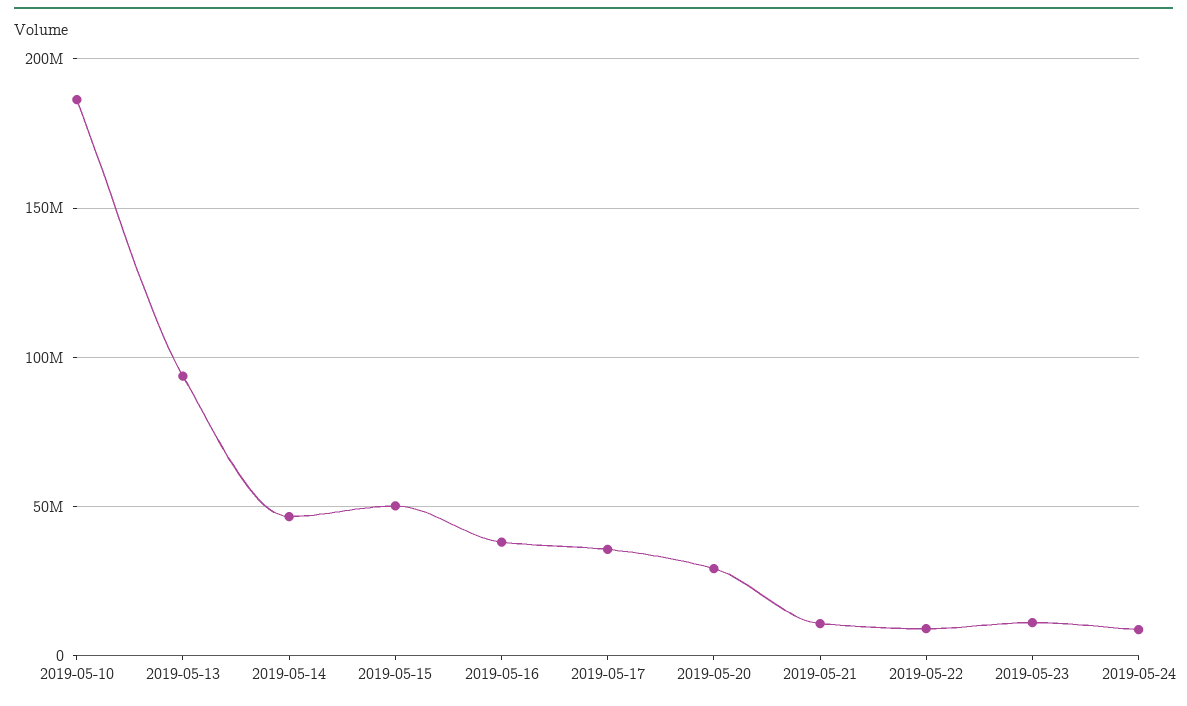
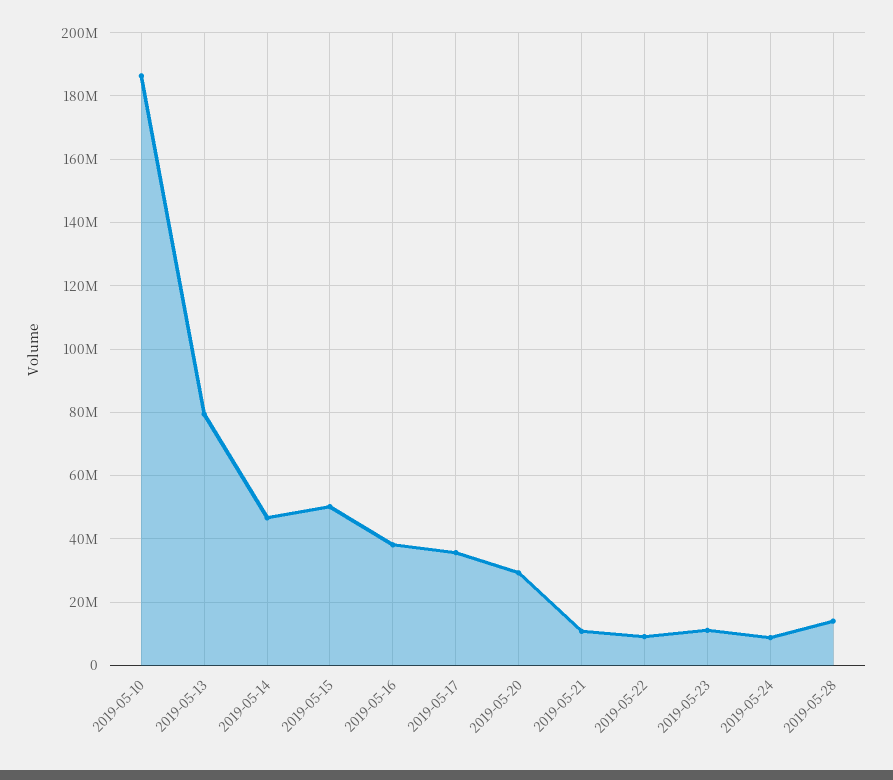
2019-05-13: 95000000 -> 80000000
2019-05-28: none -> 14000000

